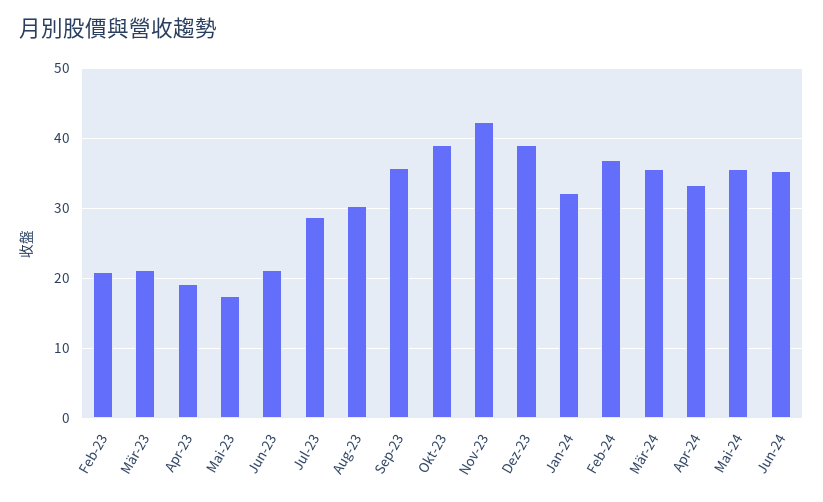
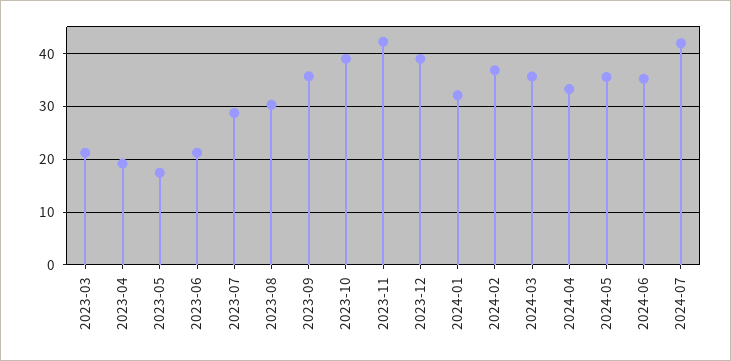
Feb-23: 21 -> none
2024-07: none -> 42

